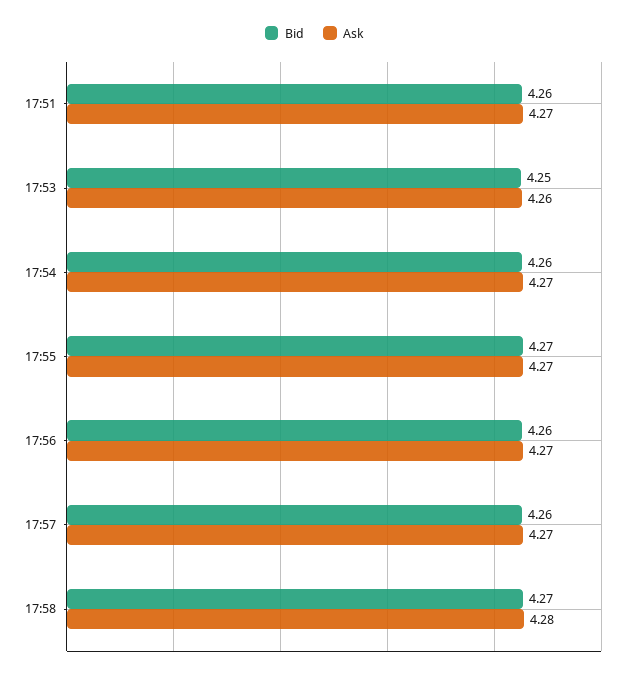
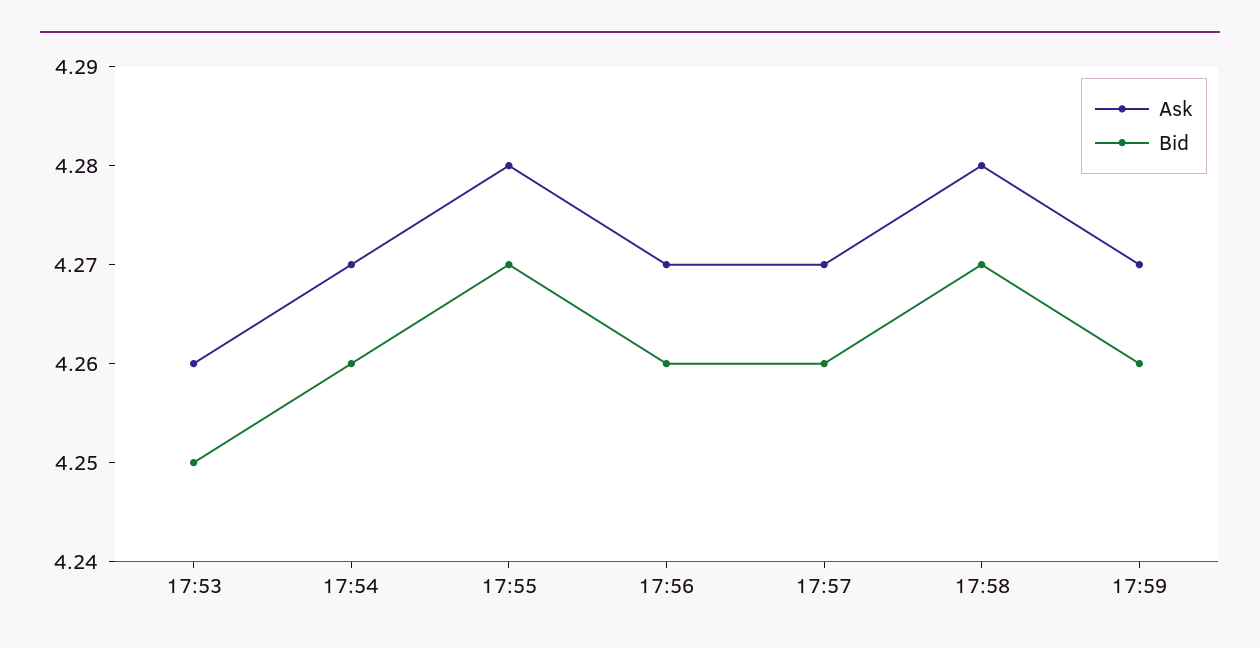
Bid, 17:51: 4.26 -> none
Ask, 17:51: 4.27 -> none
Ask, 17:55: 4.27 -> 4.28
Ask, 17:59: none -> 4.27
Bid, 17:59: none -> 4.26

